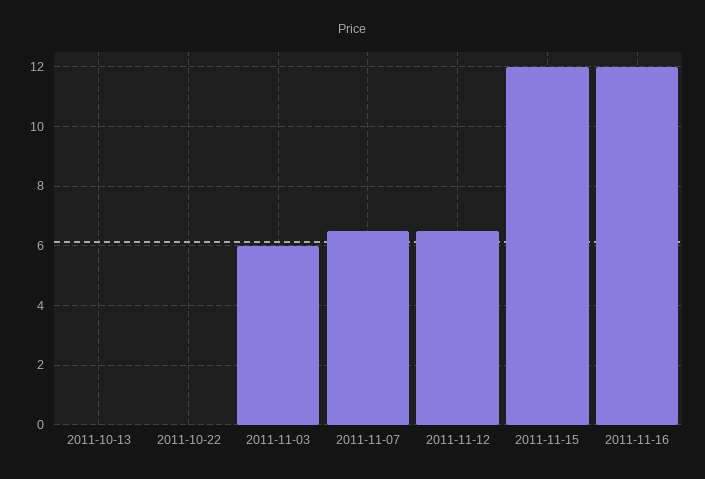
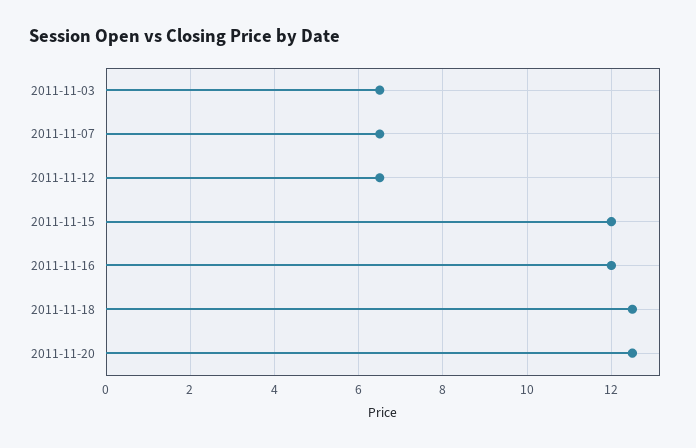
2011-10-13: 0 -> none
2011-10-22: 0 -> none
2011-11-03: 6 -> 6.5
2011-11-18: none -> 12.5
2011-11-20: none -> 12.5

